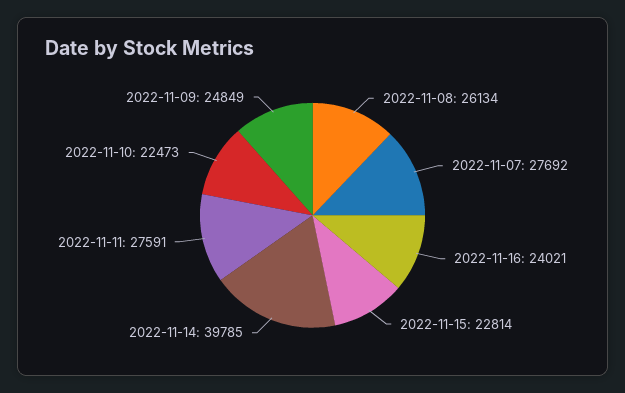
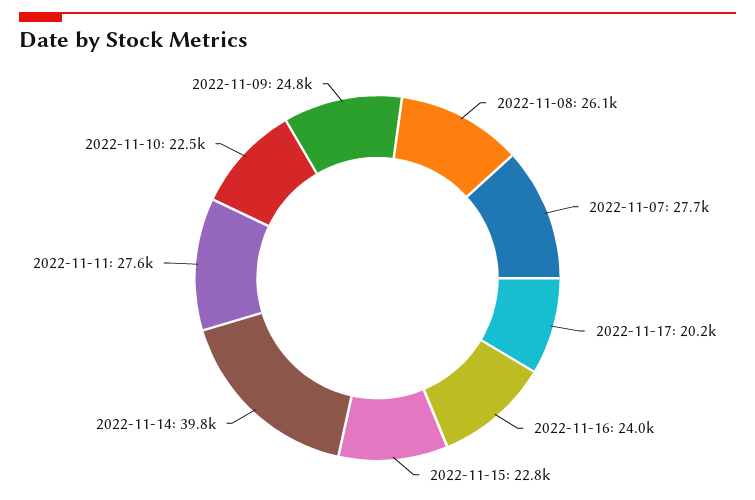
2022-11-17: none -> 20200

